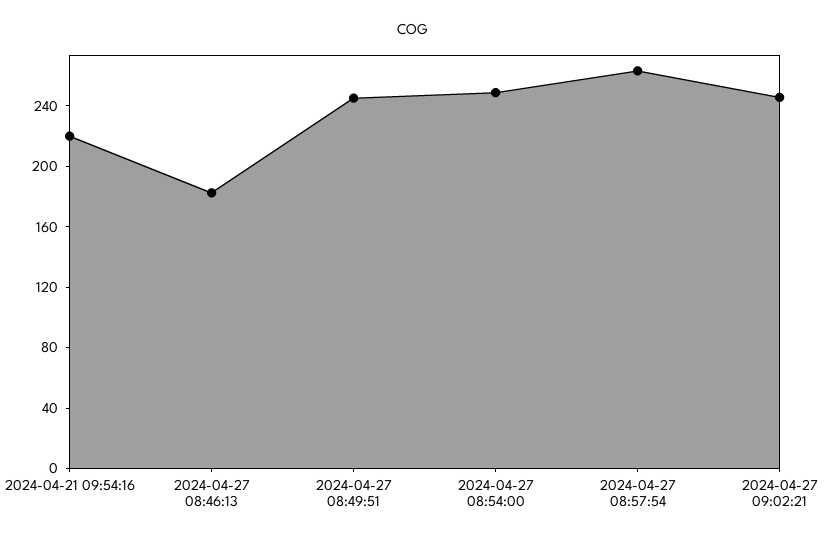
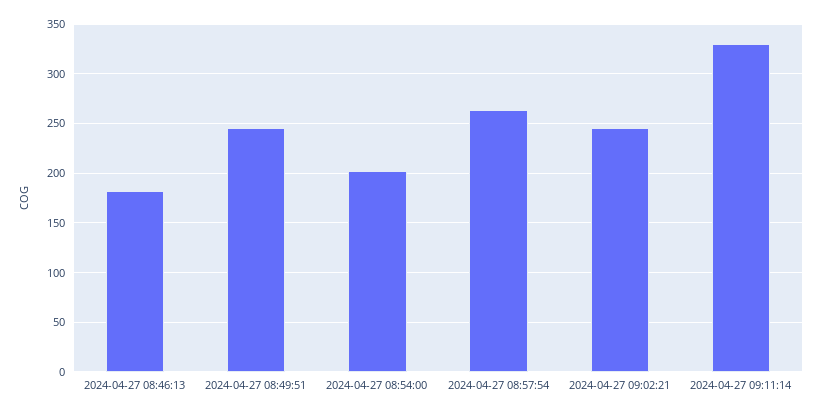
2024-04-21 09:54:16: 220 -> none
2024-04-27 08:54:00: 250 -> 200
2024-04-27 09:11:14: none -> 330

